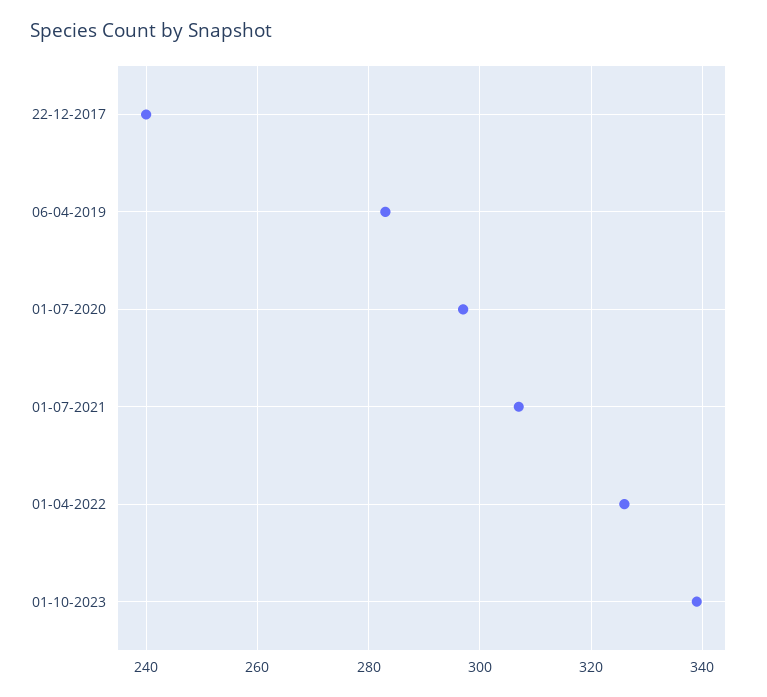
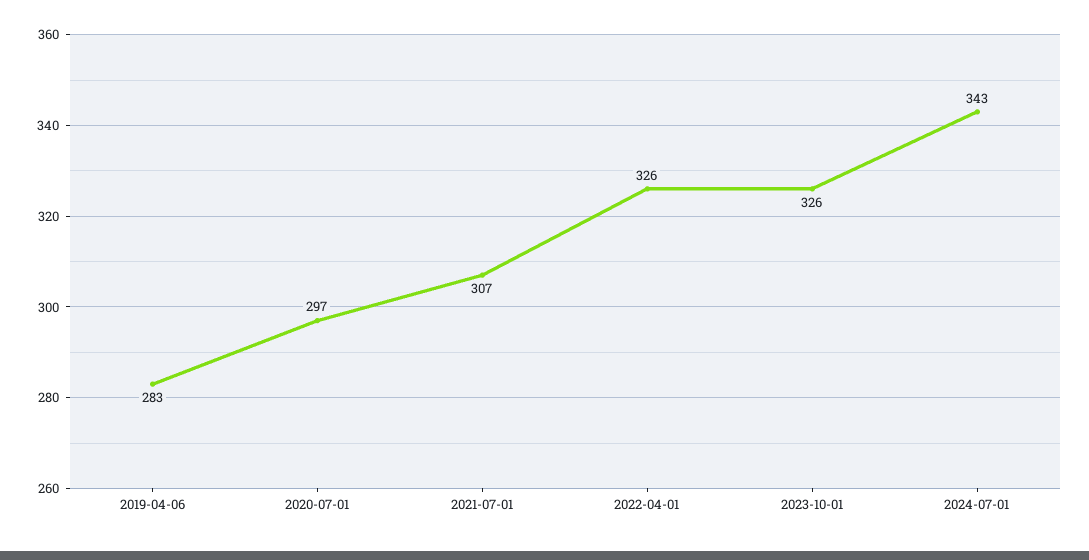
22-12-2017: 240 -> none
01-10-2023: 340 -> 326
2024-07-01: none -> 343

